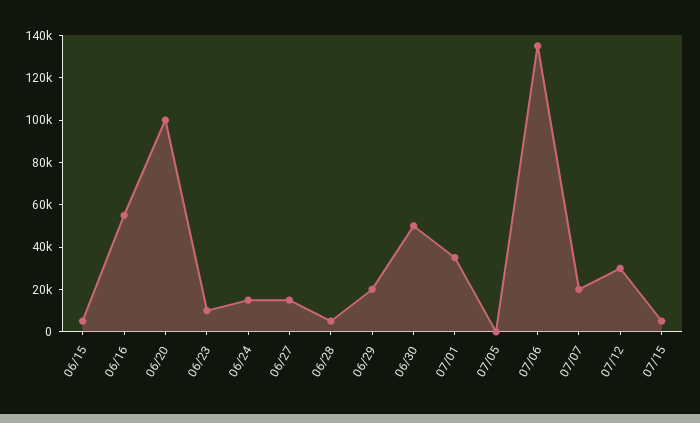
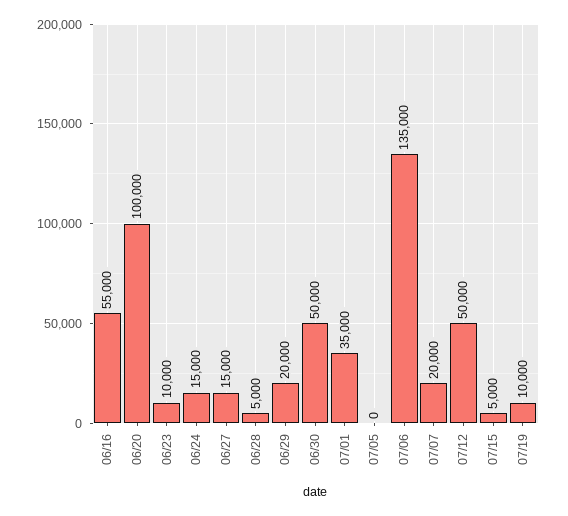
06/15: 5000 -> none
07/12: 30000 -> 50000
07/19: none -> 10000

